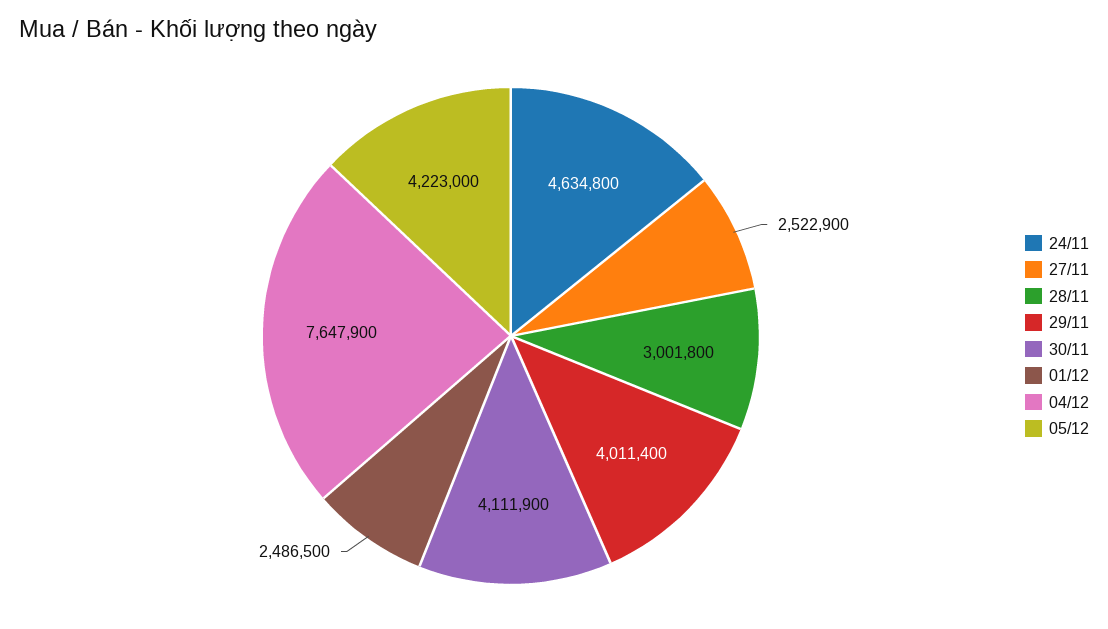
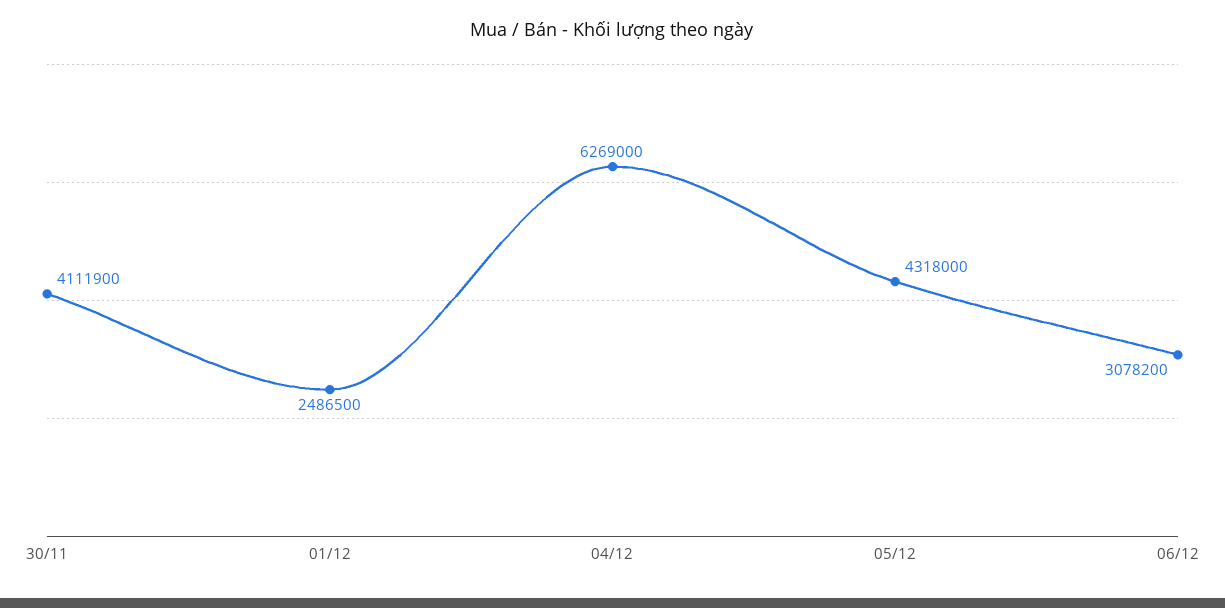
24/11: 4634800 -> none
27/11: 2522900 -> none
28/11: 3001800 -> none
29/11: 4011400 -> none
04/12: 7647900 -> 6269000
05/12: 4223000 -> 4318000
06/12: none -> 3078200

